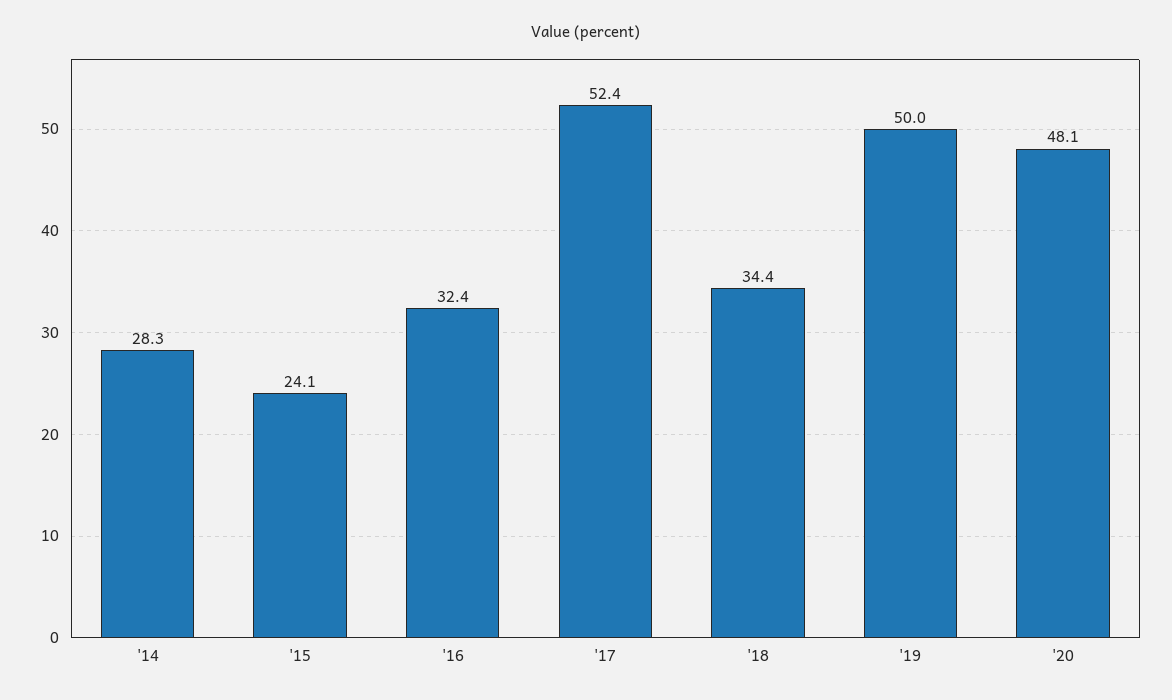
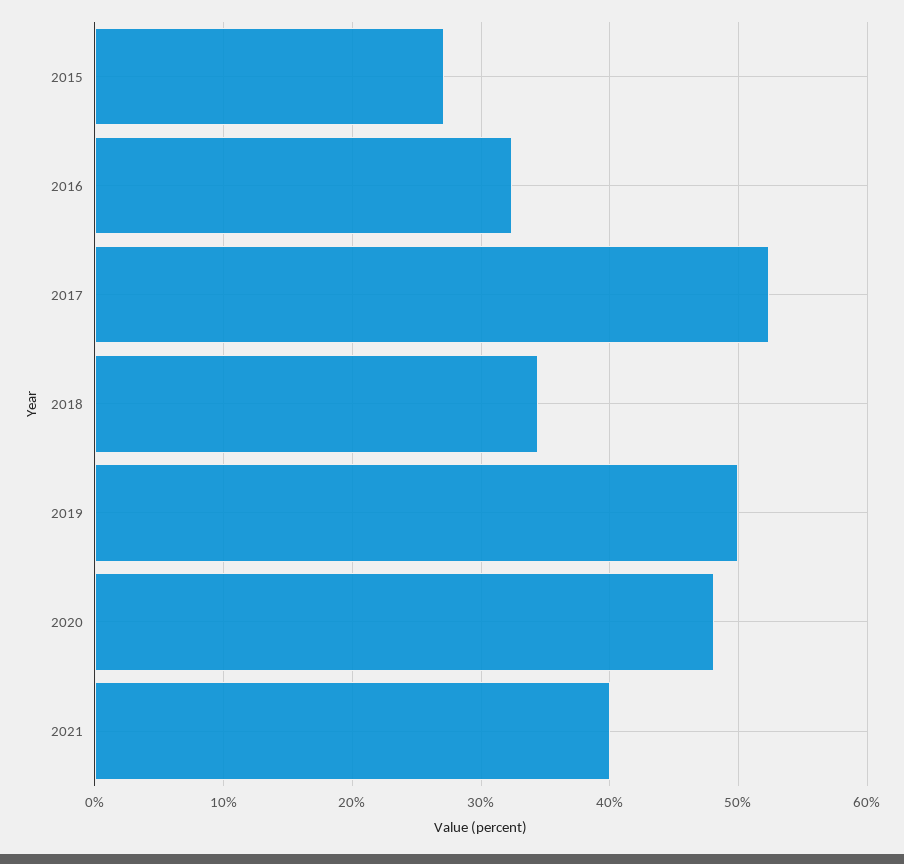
'14: 28.3 -> none
'15: 24.1 -> 27
2021: none -> 40

